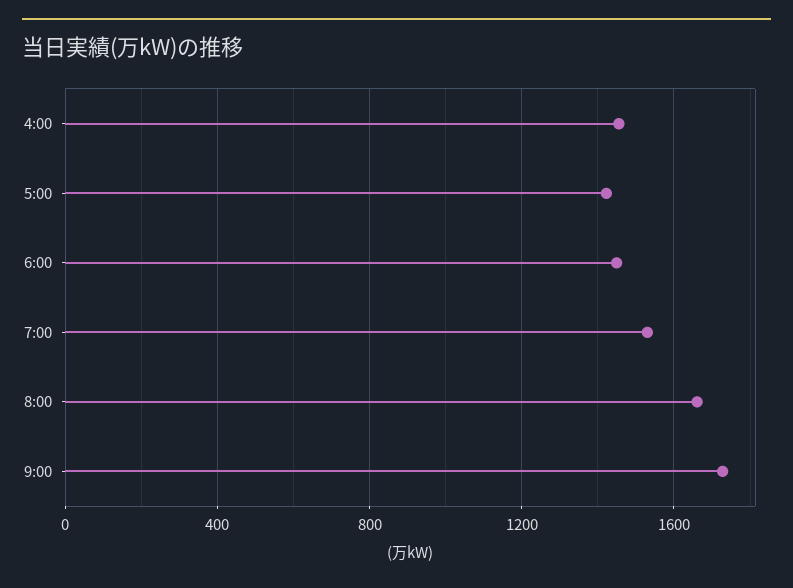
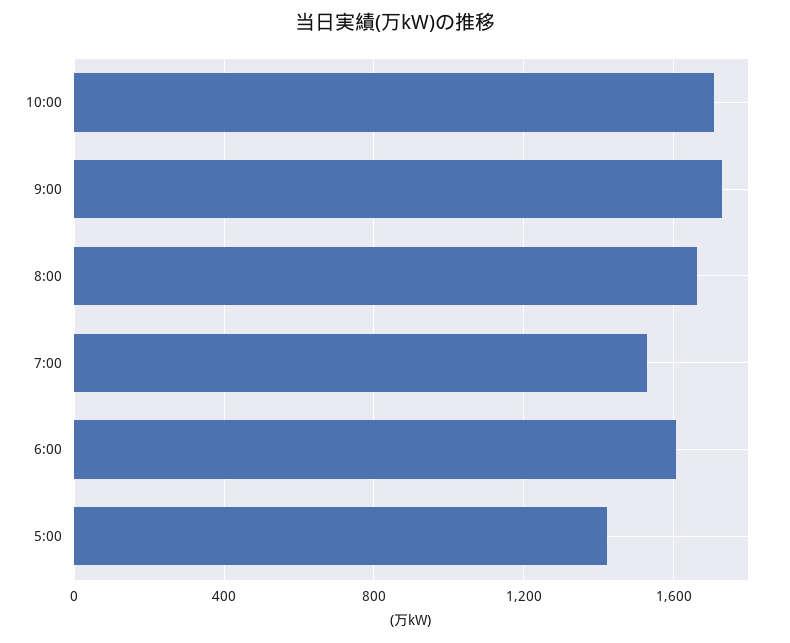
4:00: 1450 -> none
6:00: 1450 -> 1600
10:00: none -> 1700

